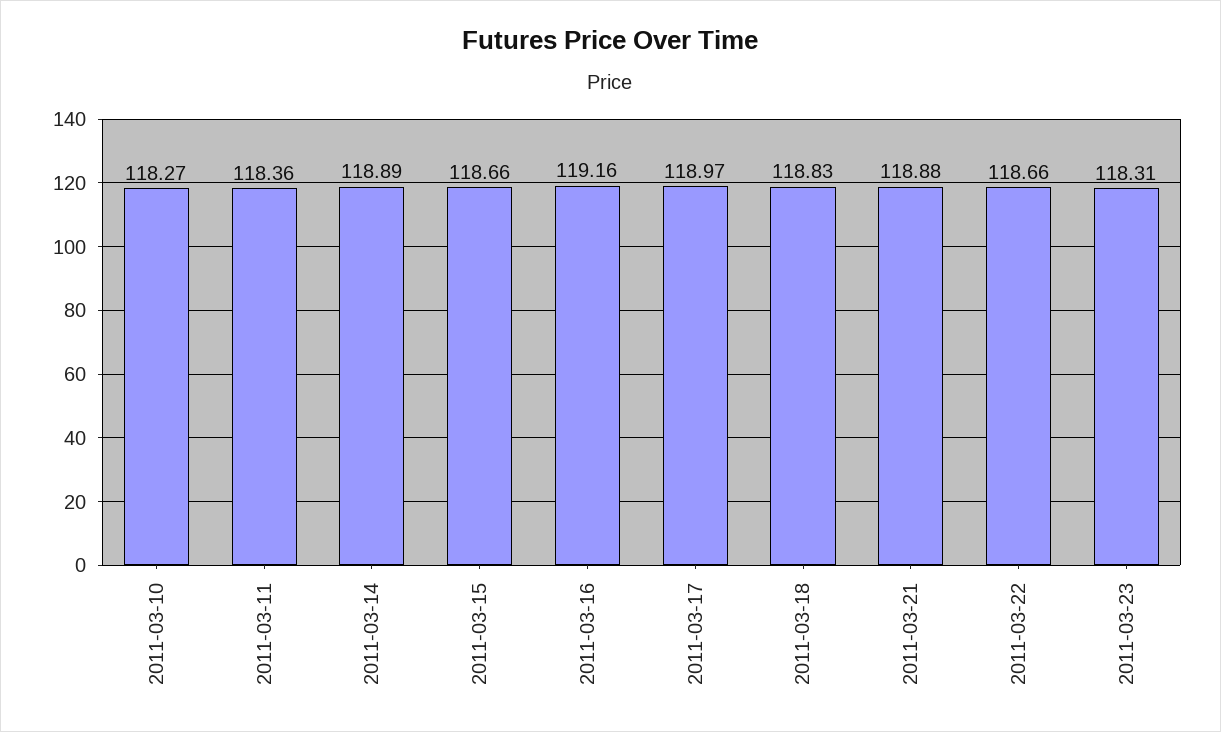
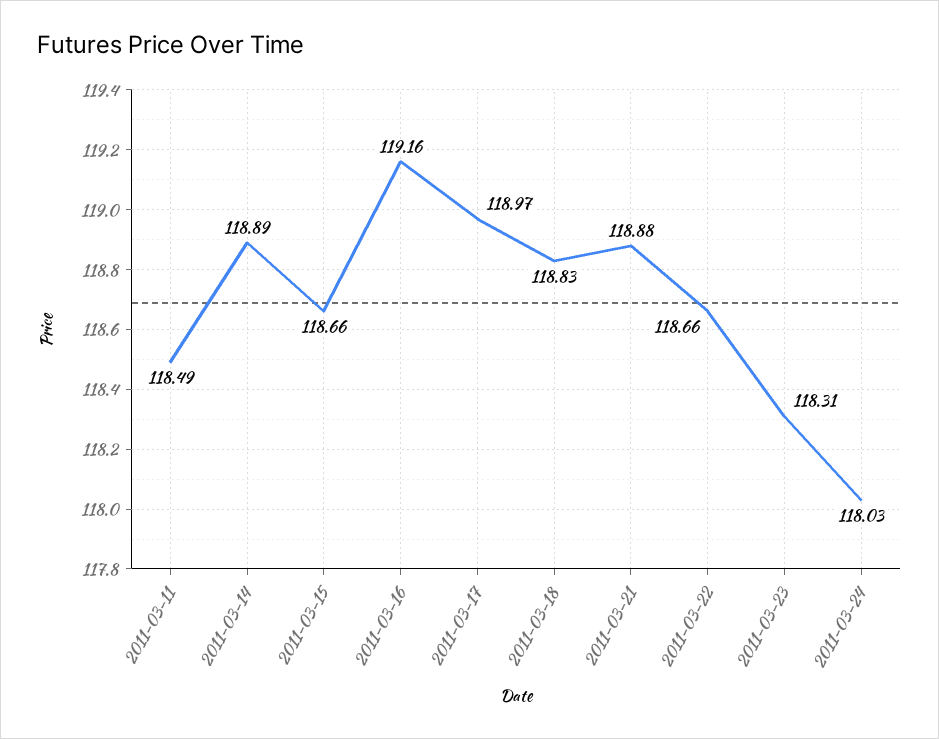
2011-03-10: 118.27 -> none
2011-03-11: 118.36 -> 118.49
2011-03-24: none -> 118.03

